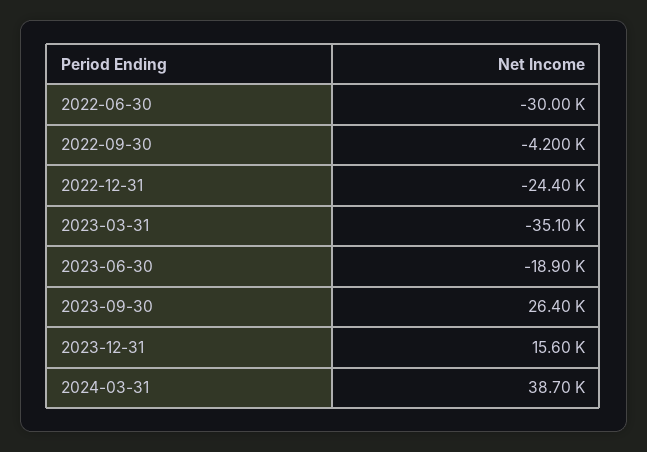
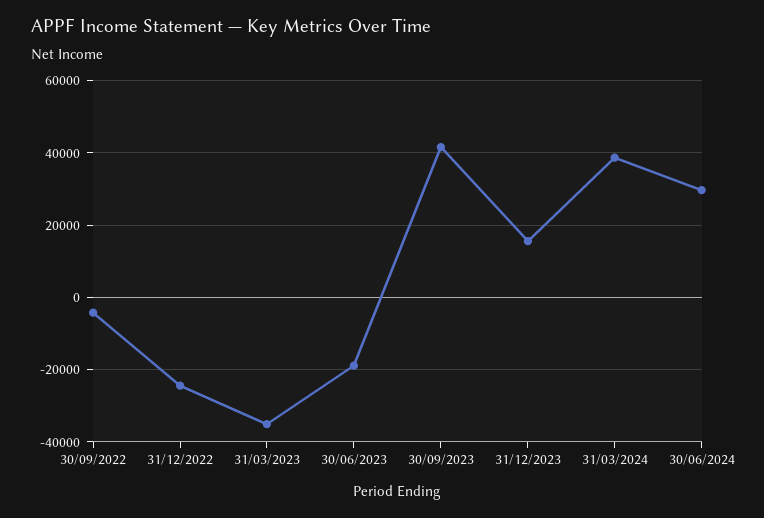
2022-06-30: -30000 -> none
2023-09-30: 26400 -> 42000
30/06/2024: none -> 30000

